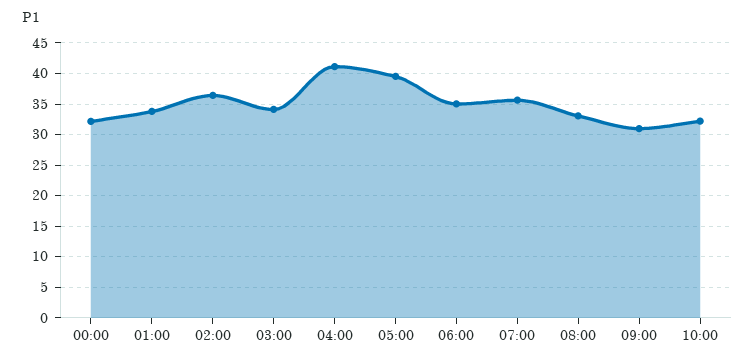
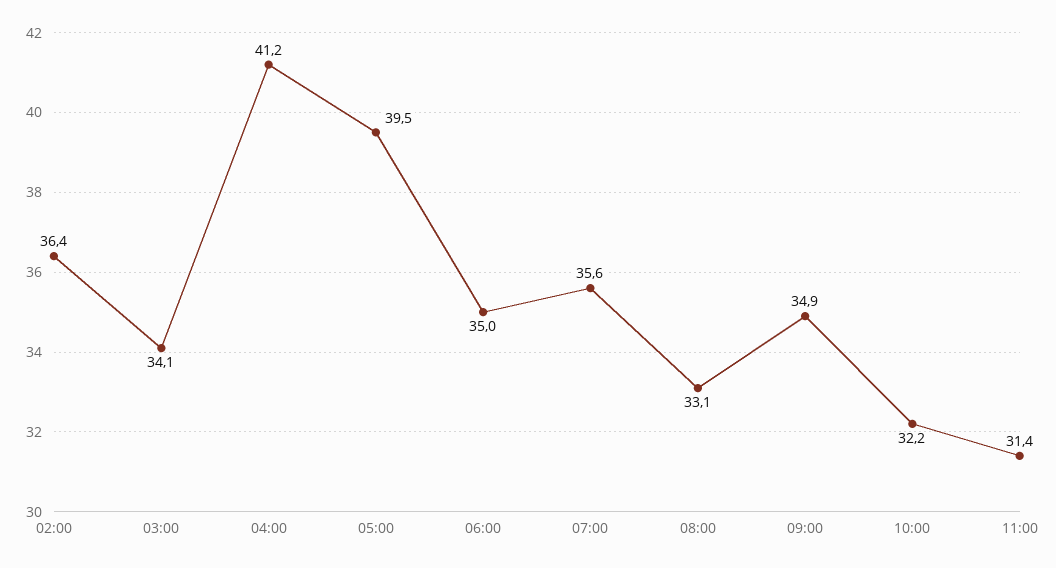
00:00: 32 -> none
01:00: 34 -> none
09:00: 31 -> 34.9
11:00: none -> 31.4

